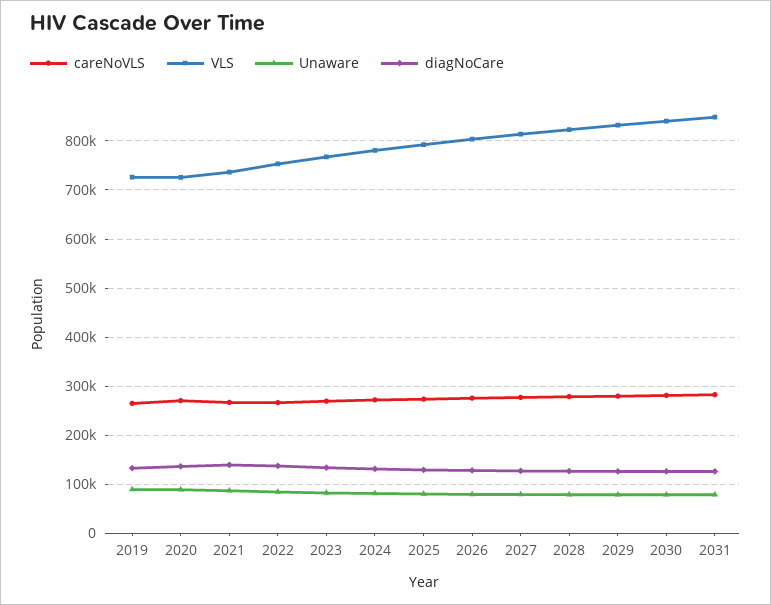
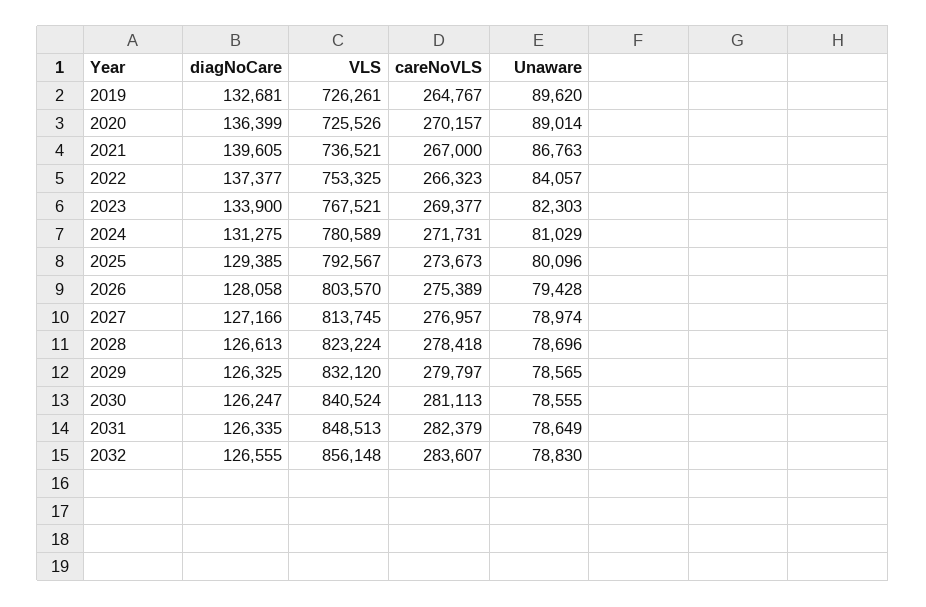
diagNoCare, 2032: none -> 126555
VLS, 2032: none -> 856148
careNoVLS, 2032: none -> 283607
Unaware, 2032: none -> 78830

